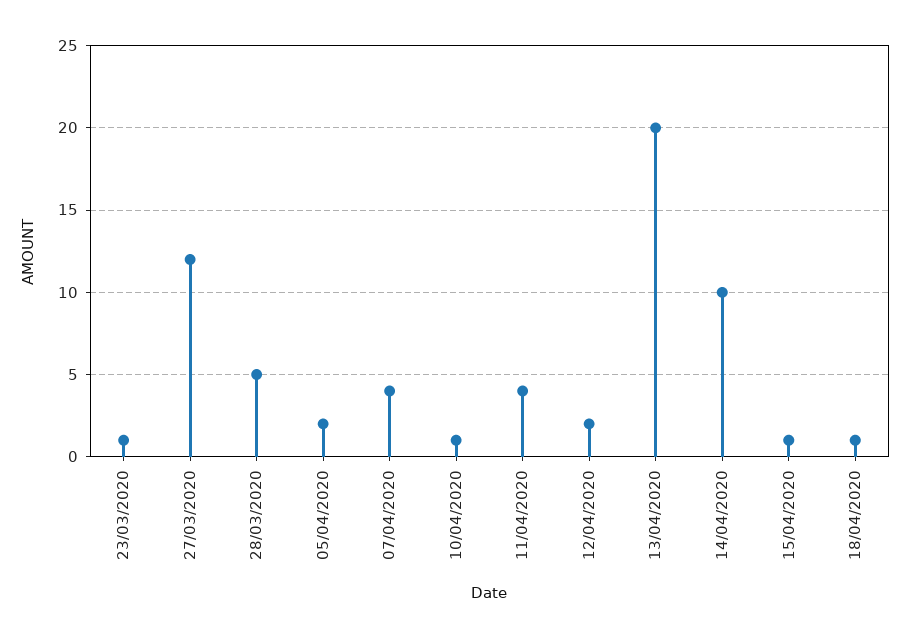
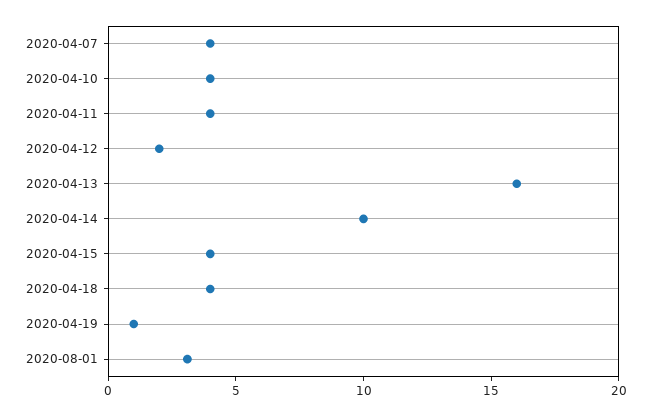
23/03/2020: 1 -> none
27/03/2020: 12 -> none
28/03/2020: 5 -> none
05/04/2020: 2 -> none
10/04/2020: 1 -> 4
13/04/2020: 20 -> 16
15/04/2020: 1 -> 4
18/04/2020: 1 -> 4
2020-04-19: none -> 1
2020-08-01: none -> 3

